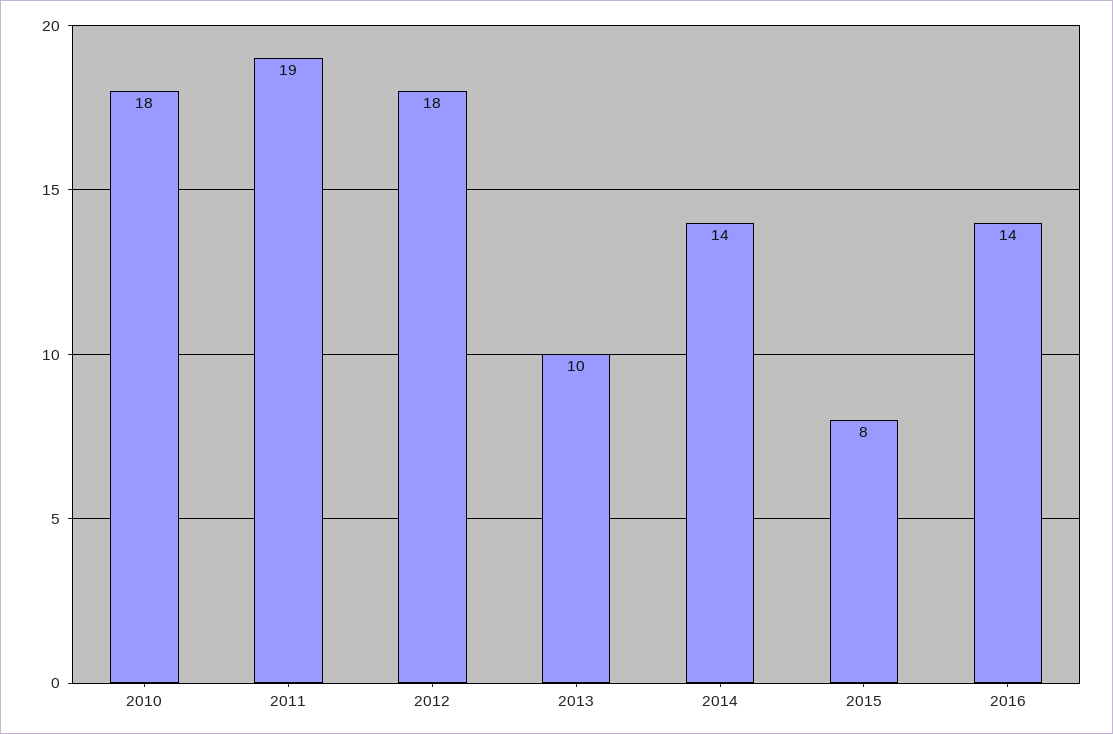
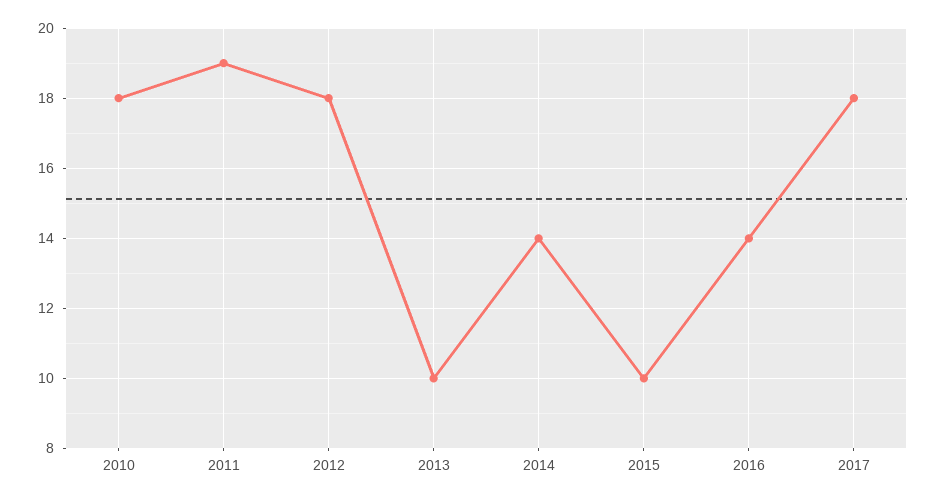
2015: 8 -> 10
2017: none -> 18

